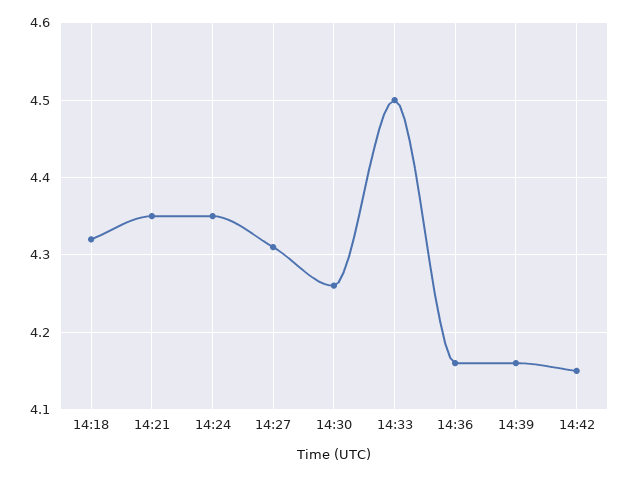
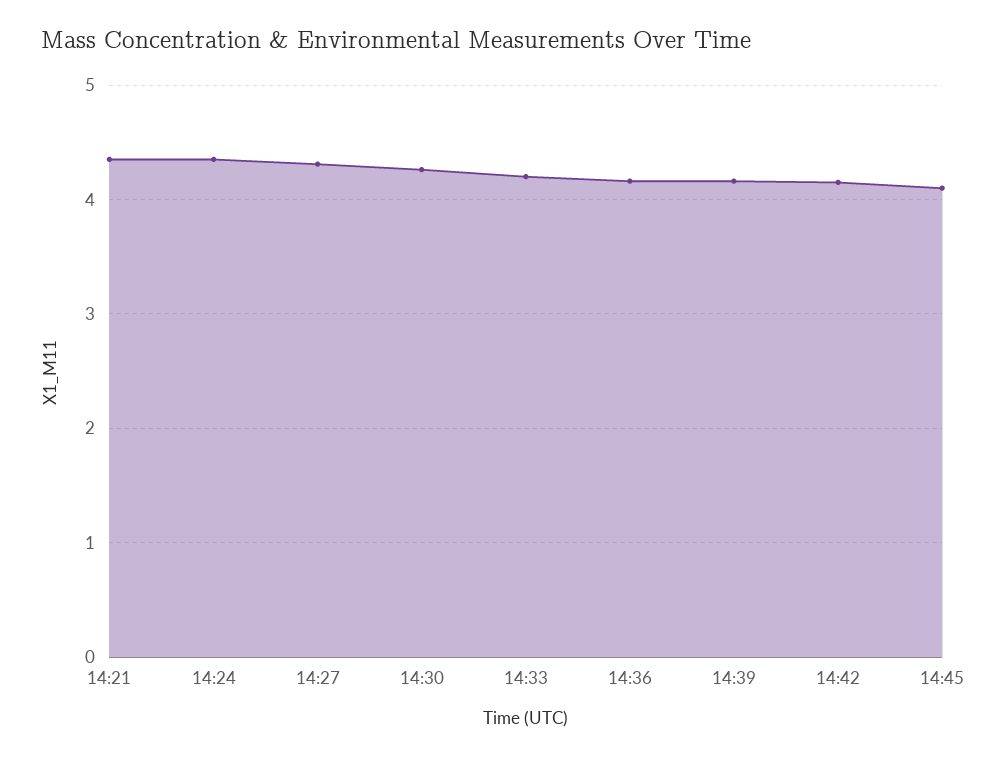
14:18: 4.32 -> none
14:33: 4.5 -> 4.2
14:45: none -> 4.1

